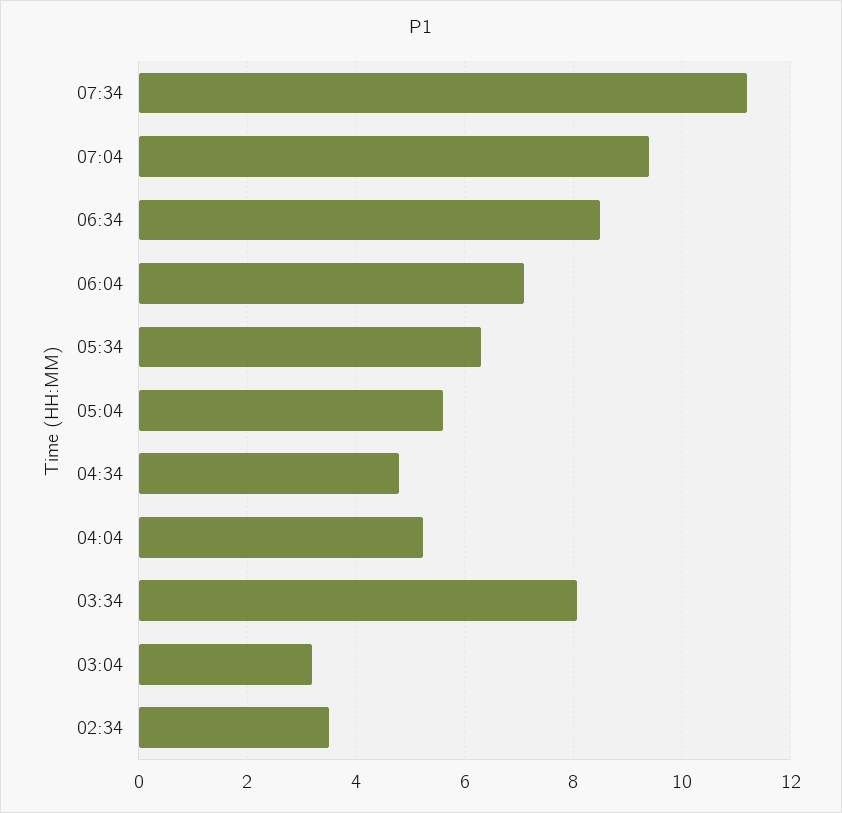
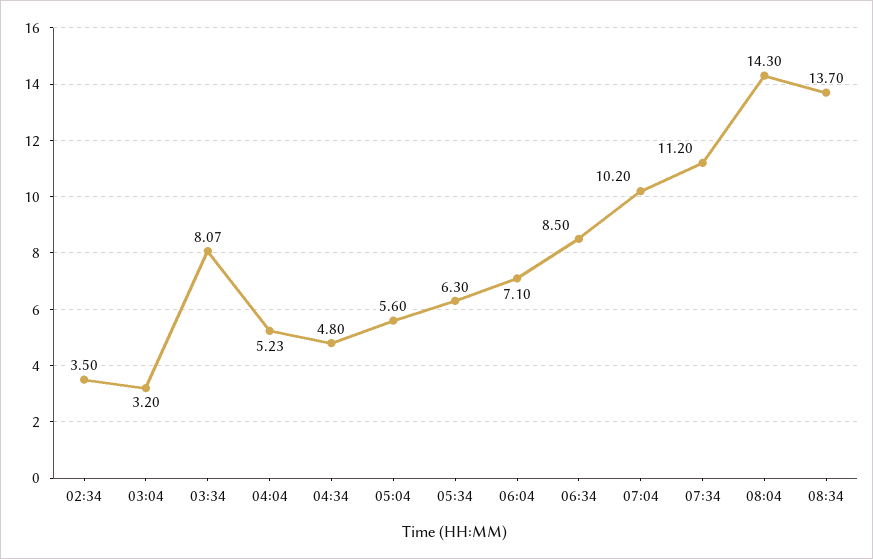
07:04: 9.4 -> 10.2
08:04: none -> 14.3
08:34: none -> 13.7

